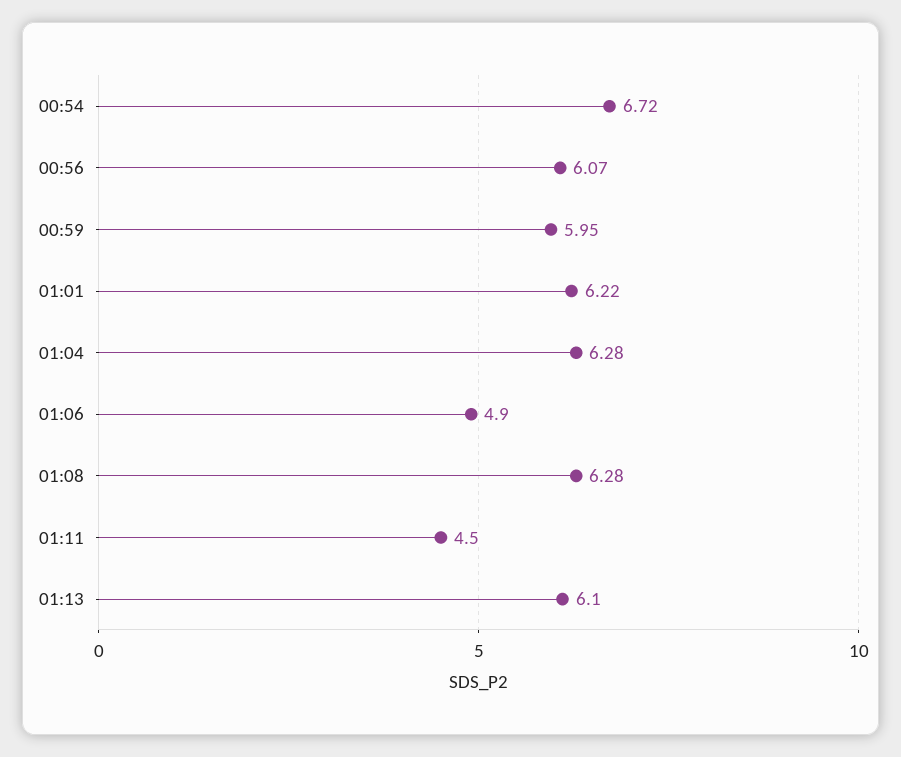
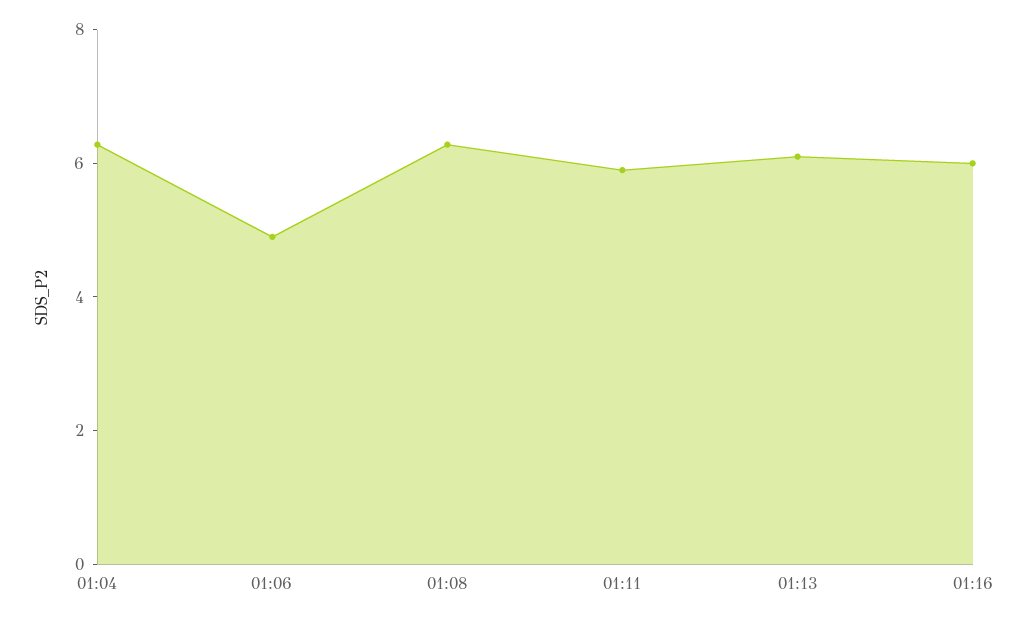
00:54: 6.72 -> none
00:56: 6.07 -> none
00:59: 5.95 -> none
01:01: 6.22 -> none
01:11: 4.5 -> 6
01:16: none -> 6

